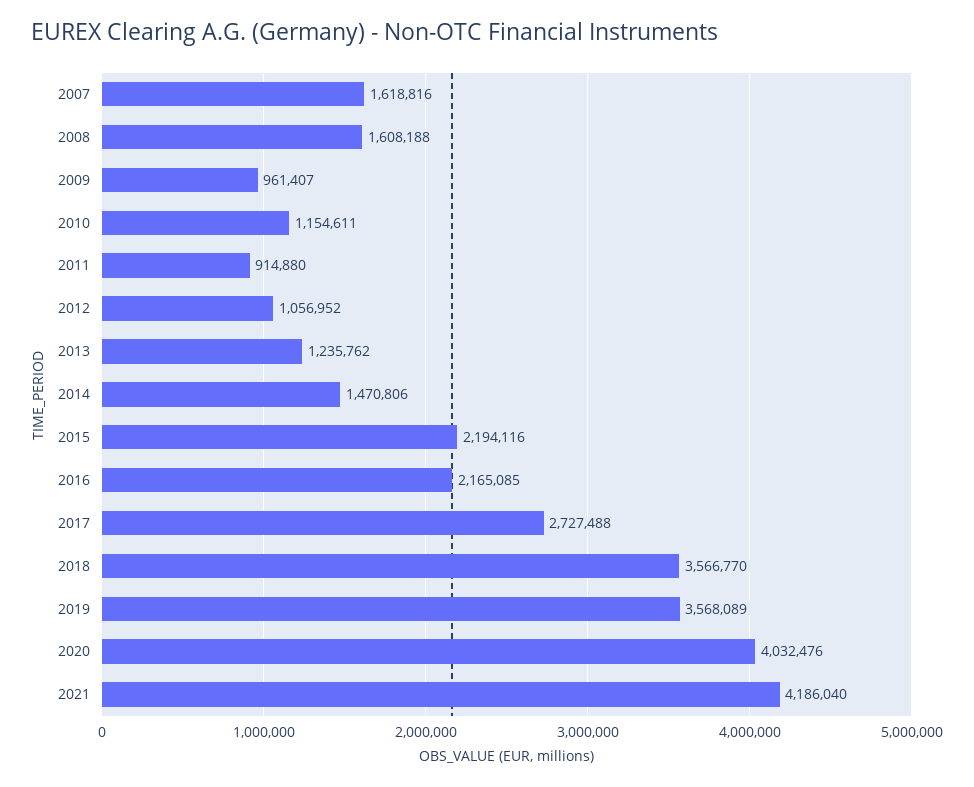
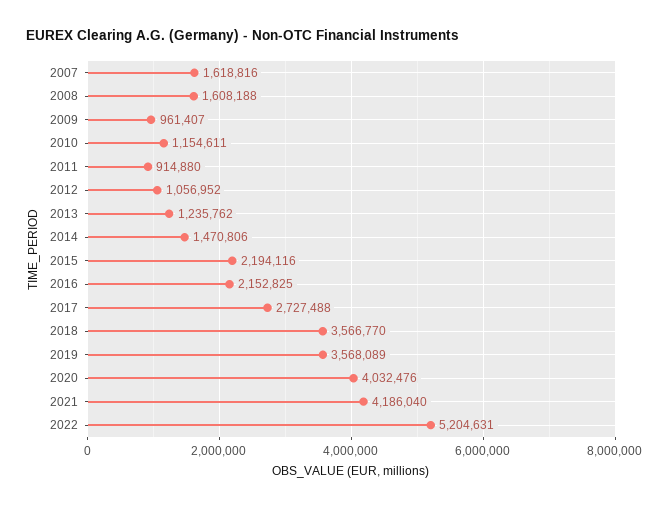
2016: 2165085 -> 2152825
2022: none -> 5204631

